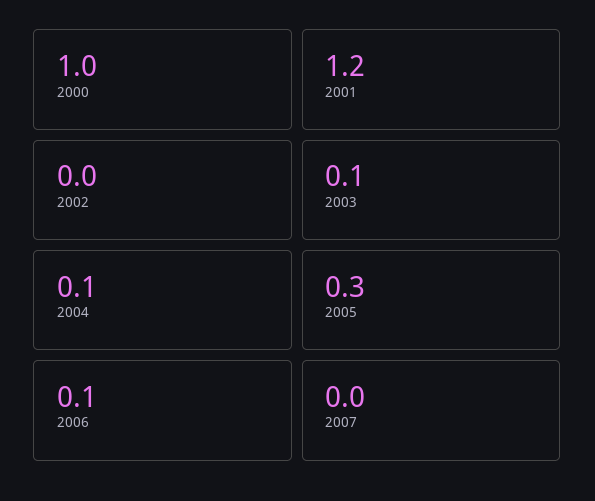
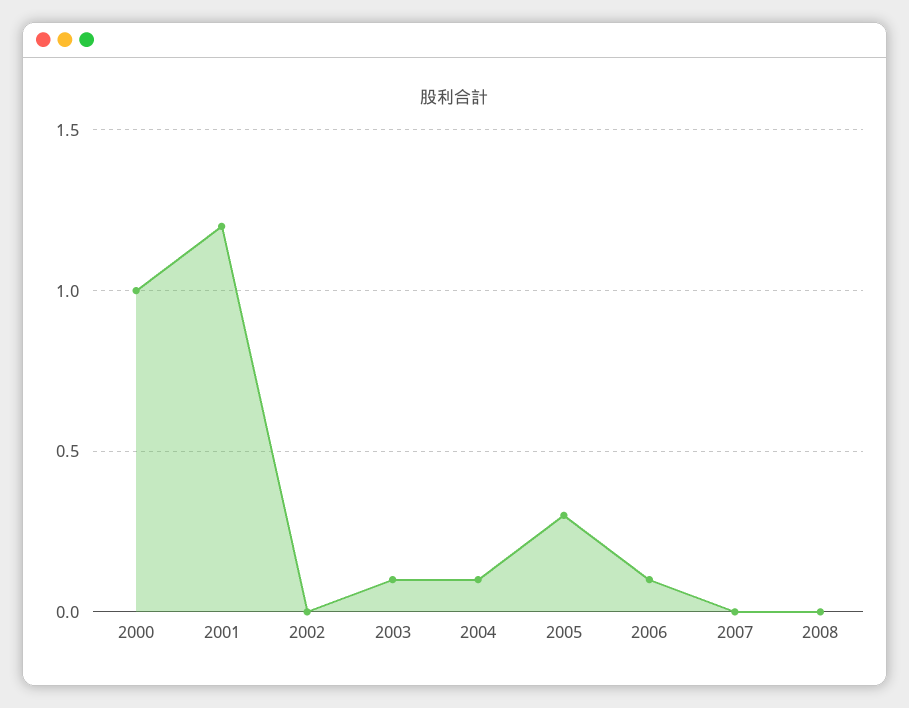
2008: none -> 0

